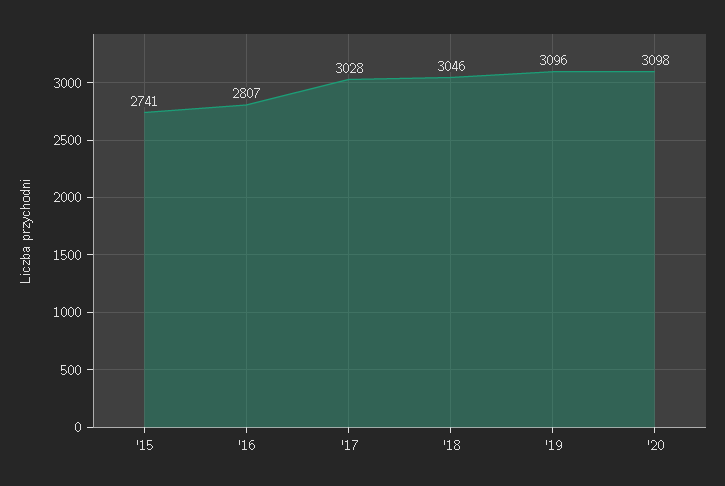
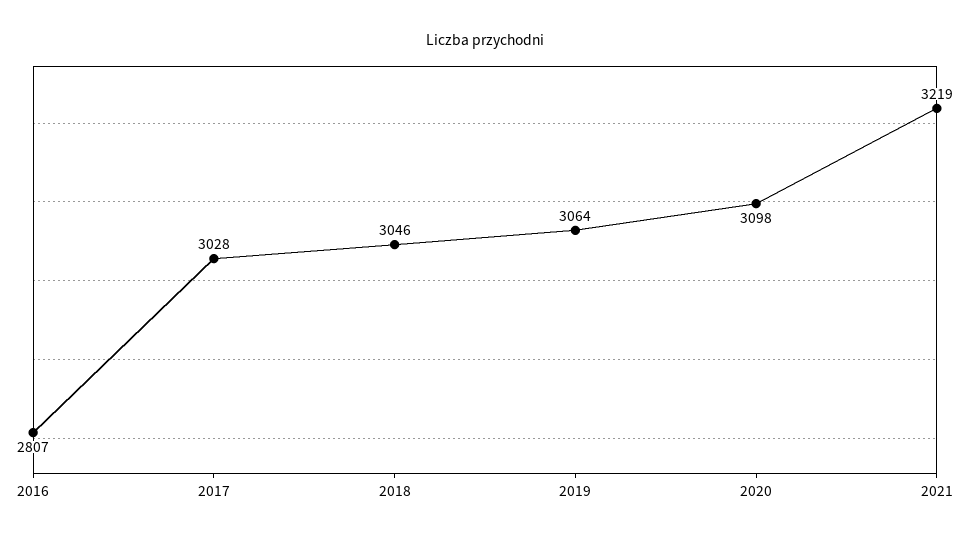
'15: 2741 -> none
'19: 3096 -> 3064
2021: none -> 3219

